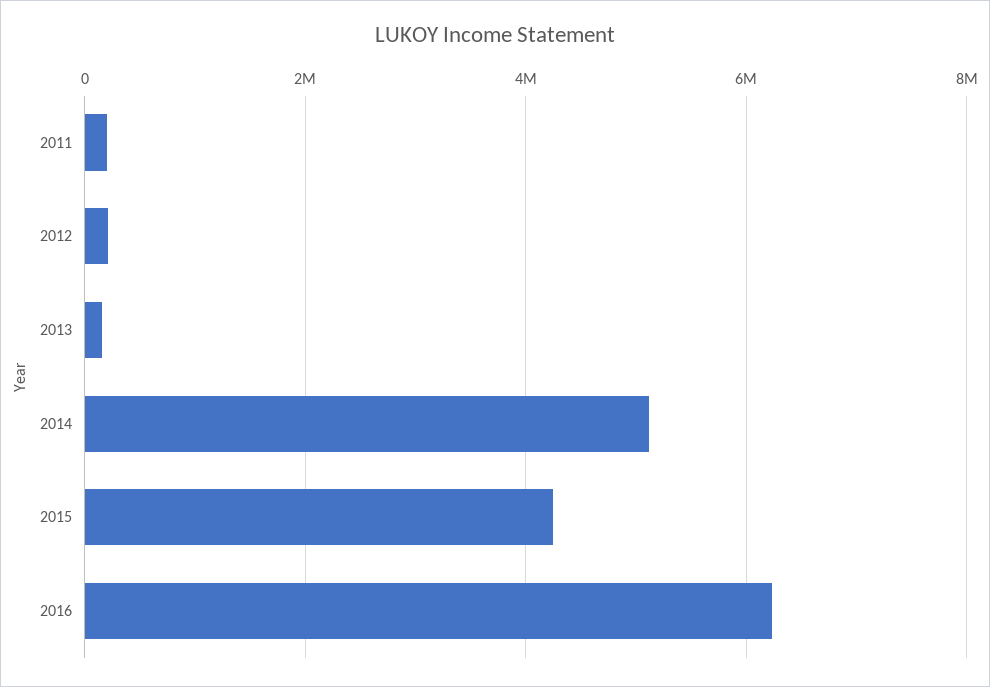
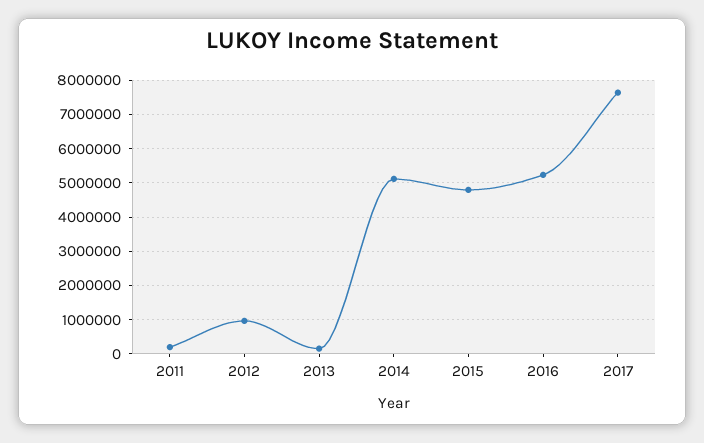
2012: 200000 -> 1000000
2015: 4200000 -> 4800000
2016: 6200000 -> 5200000
2017: none -> 7600000

